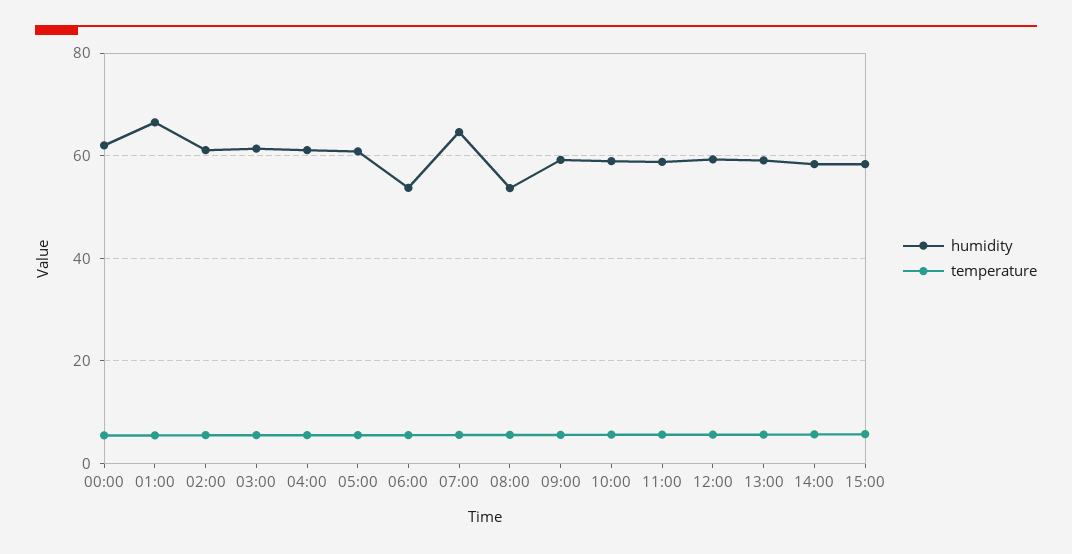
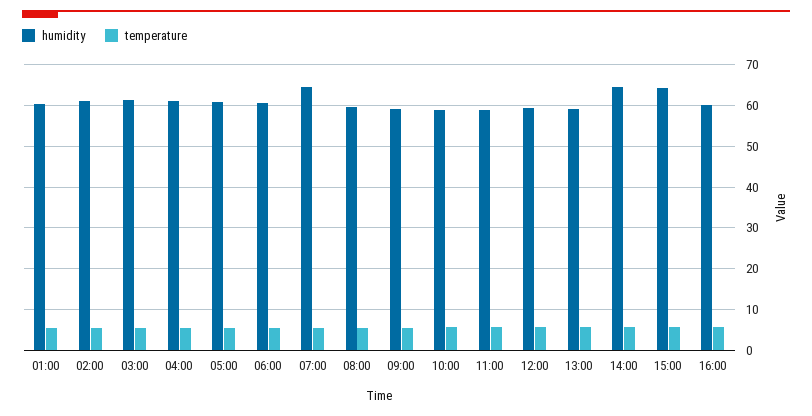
humidity, 00:00: 62 -> none
temperature, 00:00: 6 -> none
humidity, 01:00: 66 -> 60
humidity, 06:00: 54 -> 60
humidity, 08:00: 54 -> 60
humidity, 14:00: 58 -> 64
humidity, 15:00: 58 -> 64
humidity, 16:00: none -> 60
temperature, 16:00: none -> 6

